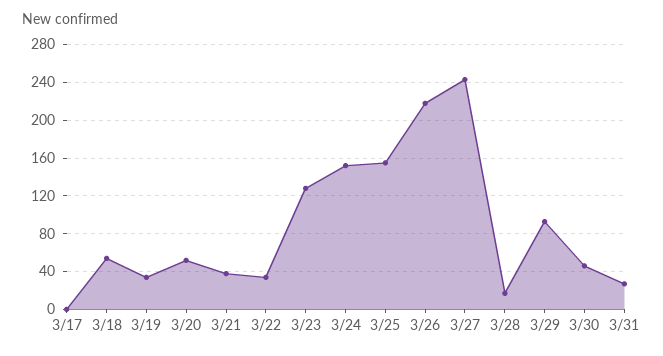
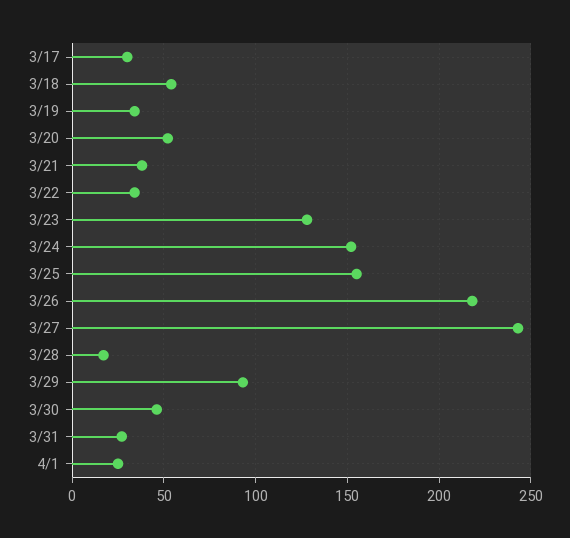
3/17: 0 -> 30
4/1: none -> 25

